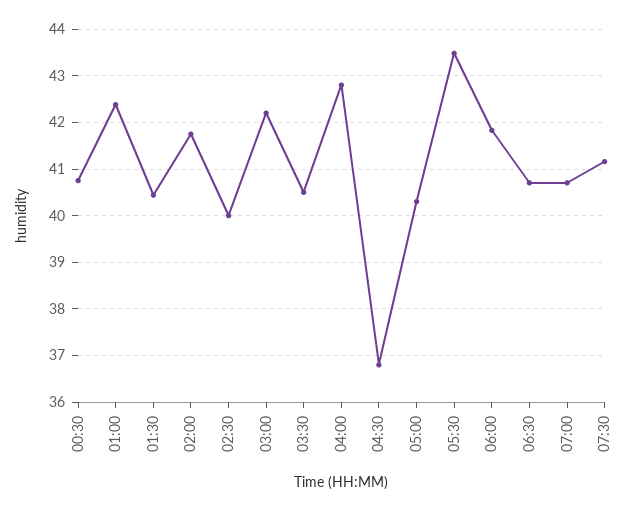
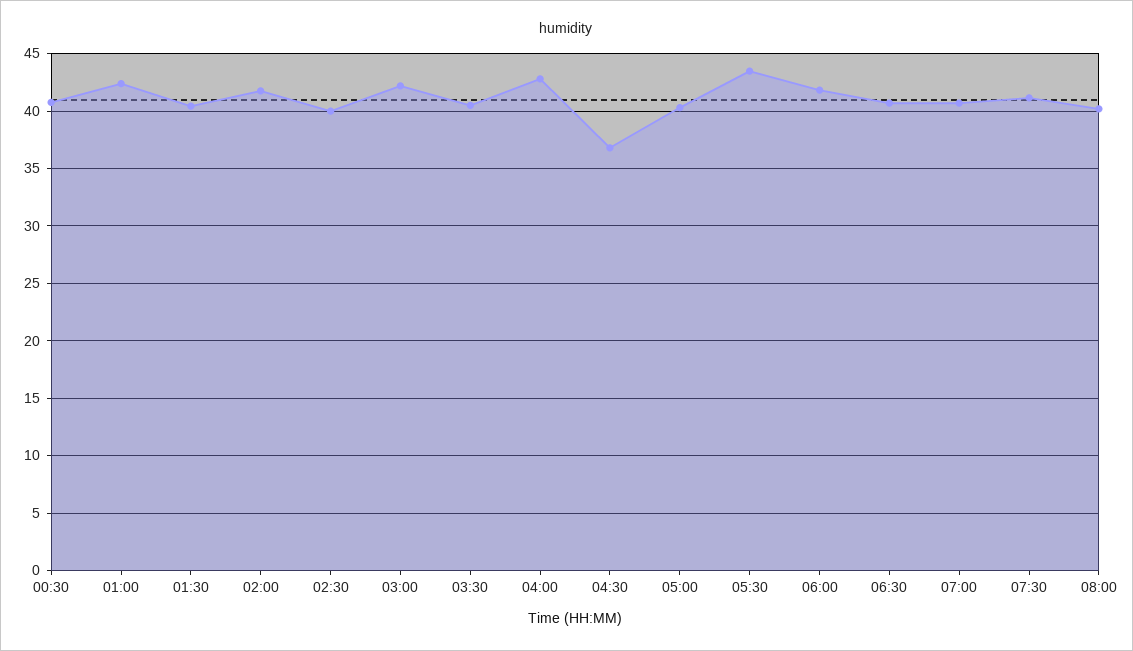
08:00: none -> 40

